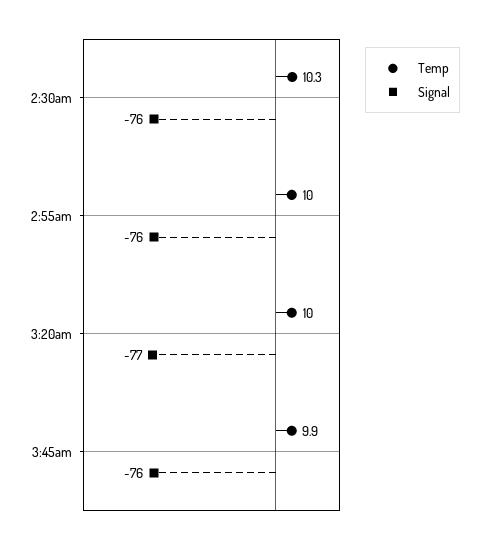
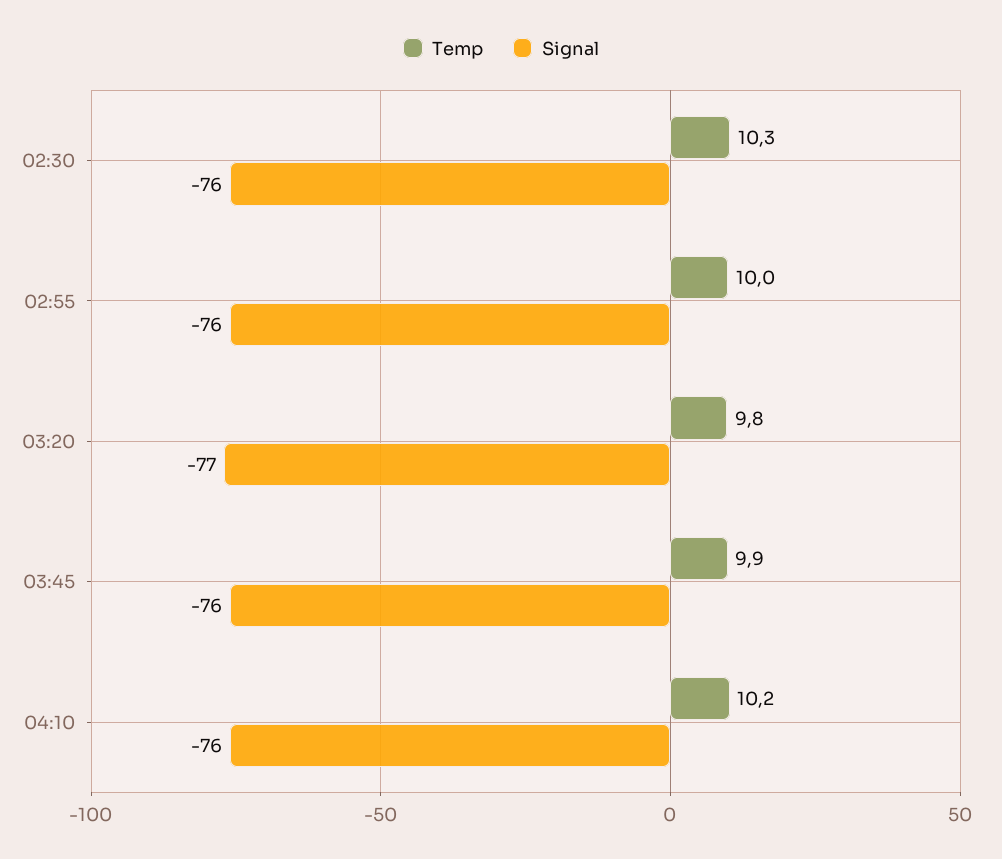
Temp, 3:20am: 10 -> 9.8
Temp, 04:10: none -> 10.2
Signal, 04:10: none -> -76

